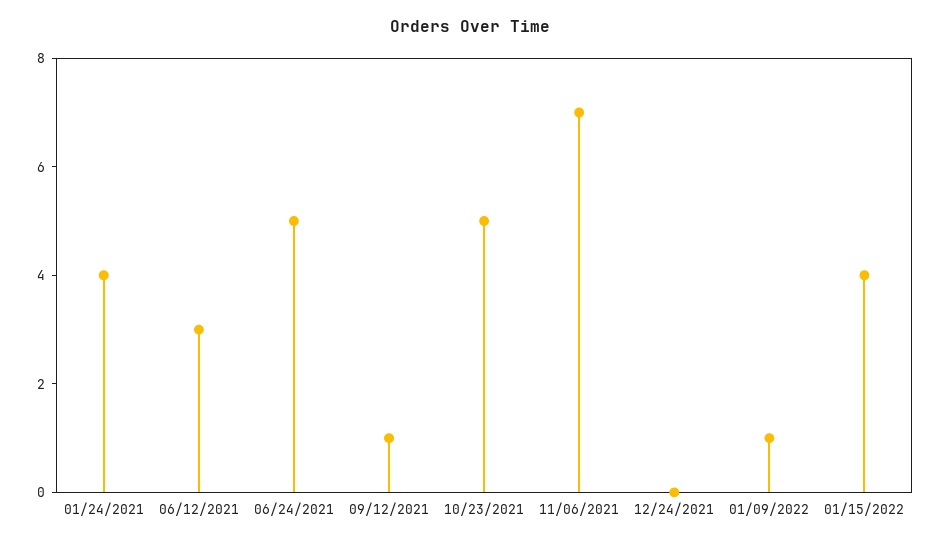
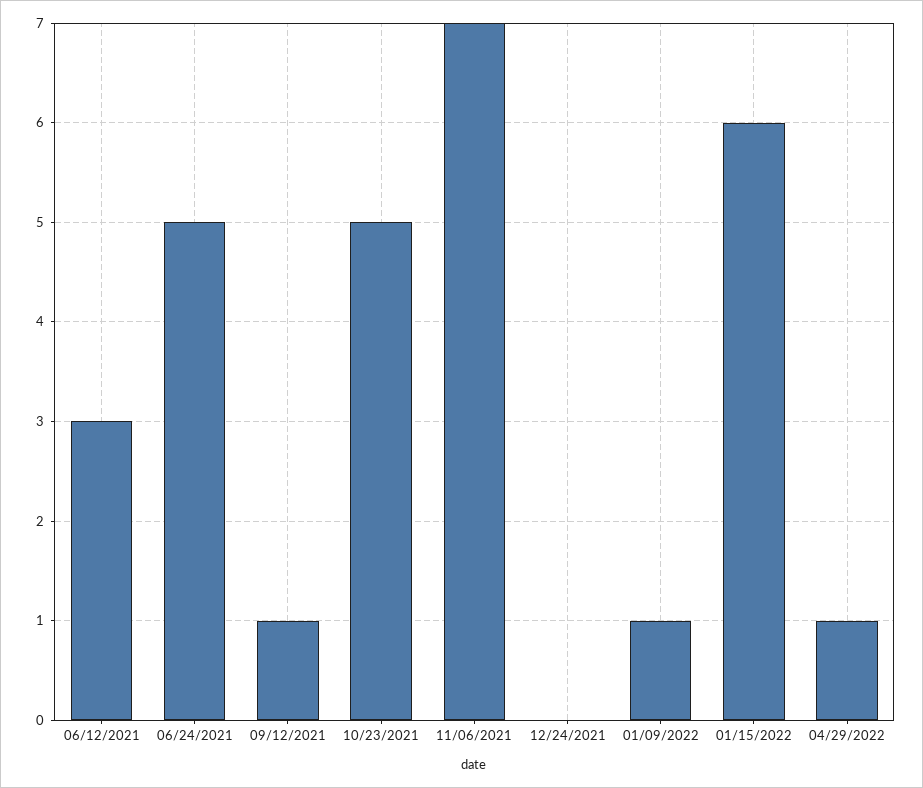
01/24/2021: 4 -> none
01/15/2022: 4 -> 6
04/29/2022: none -> 1

